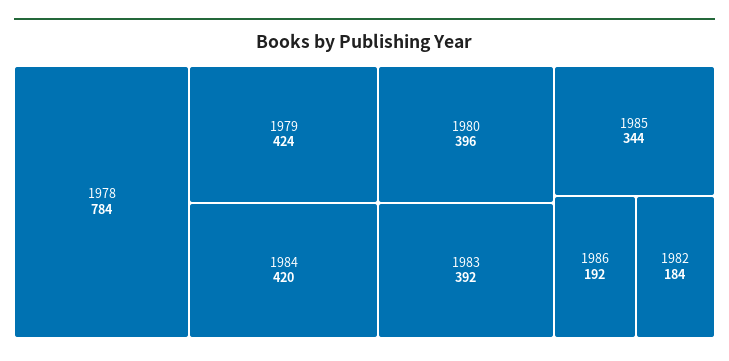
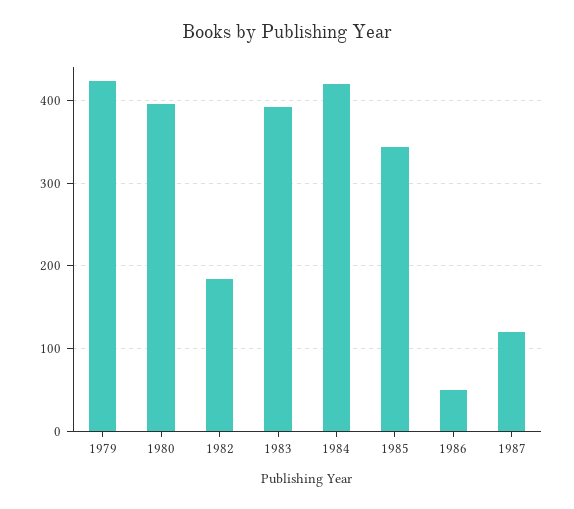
1978: 784 -> none
1986: 192 -> 50
1987: none -> 120

